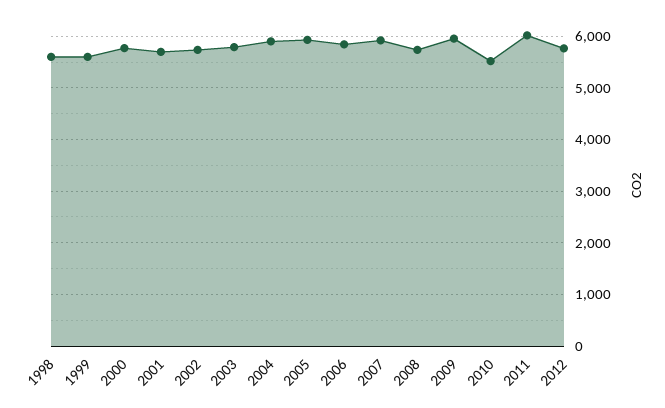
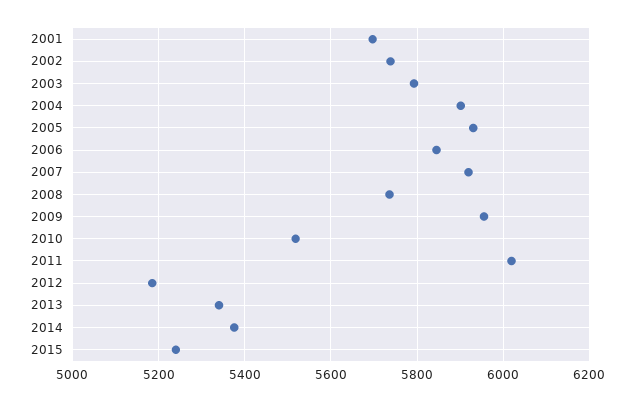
1998: 5600 -> none
1999: 5600 -> none
2000: 5800 -> none
2012: 5800 -> 5180
2013: none -> 5340
2014: none -> 5380
2015: none -> 5240

